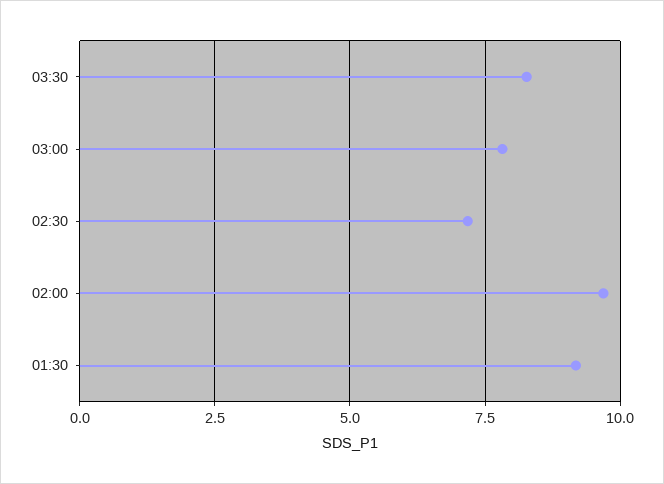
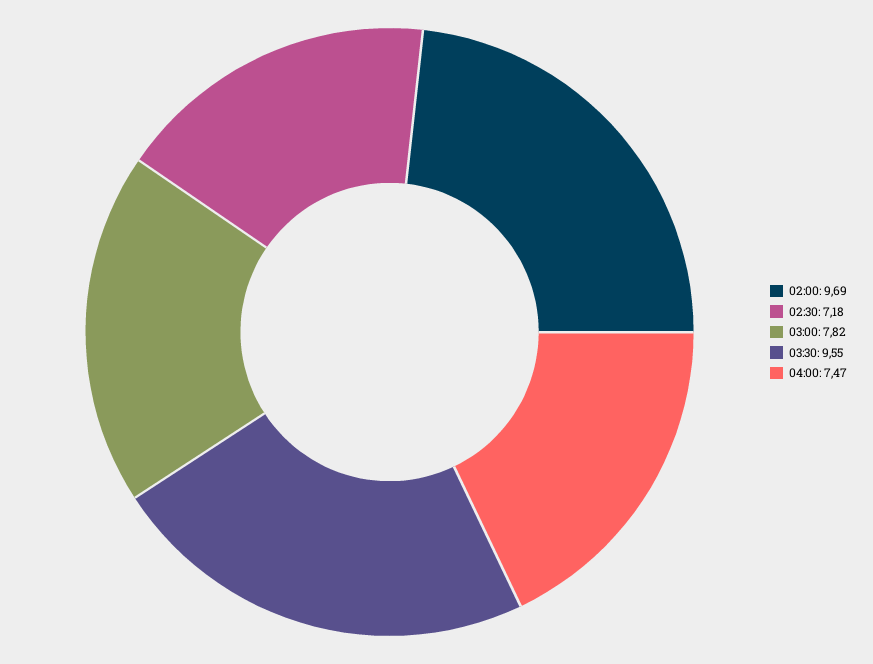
03:30: 8.25 -> 9.55
01:30: 9.25 -> none
04:00: none -> 7.47

